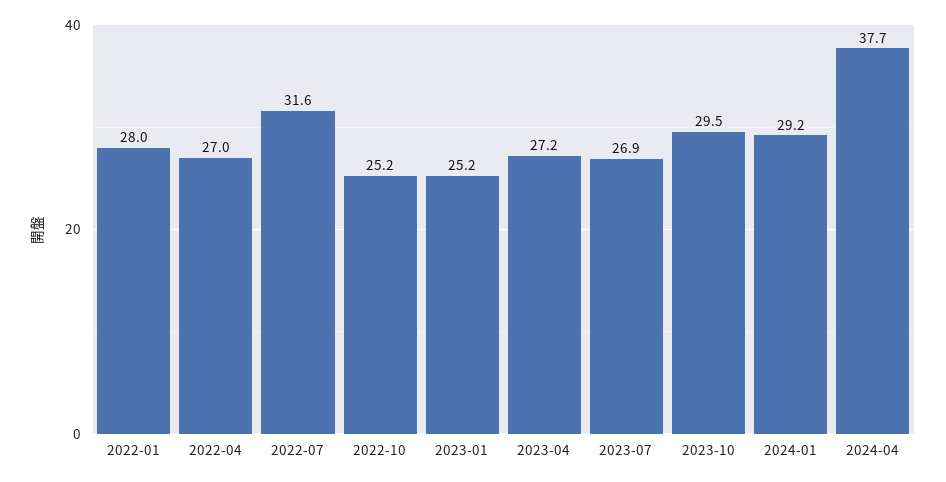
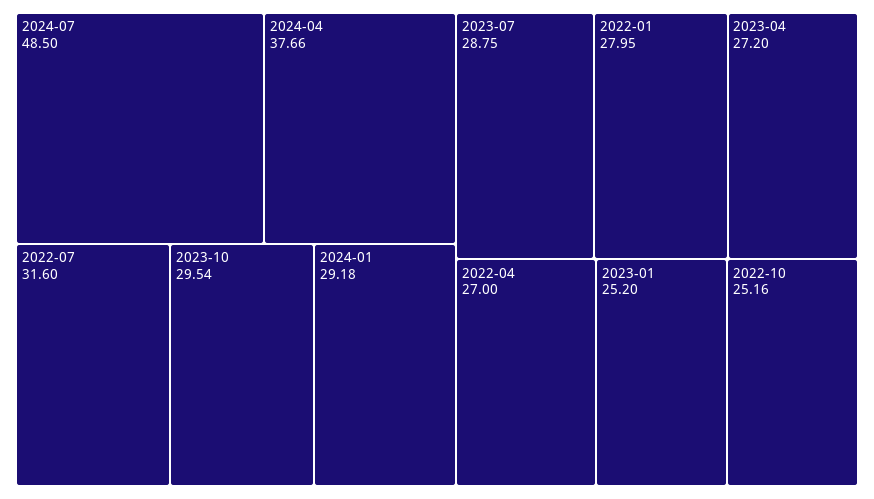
2023-07: 26.9 -> 28.75
2024-07: none -> 48.5

